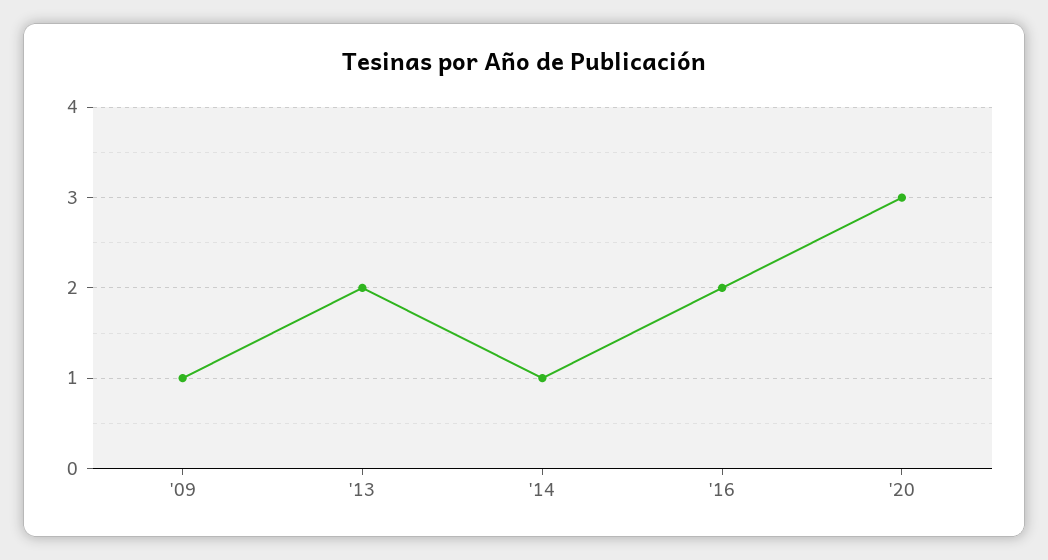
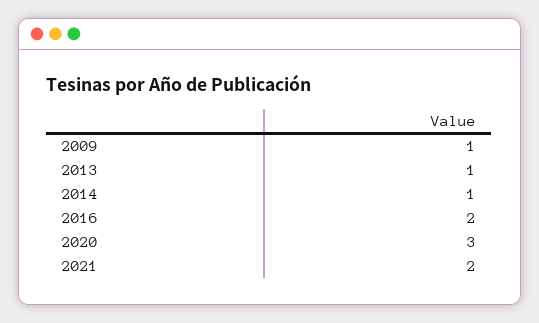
'13: 2 -> 1
2021: none -> 2

